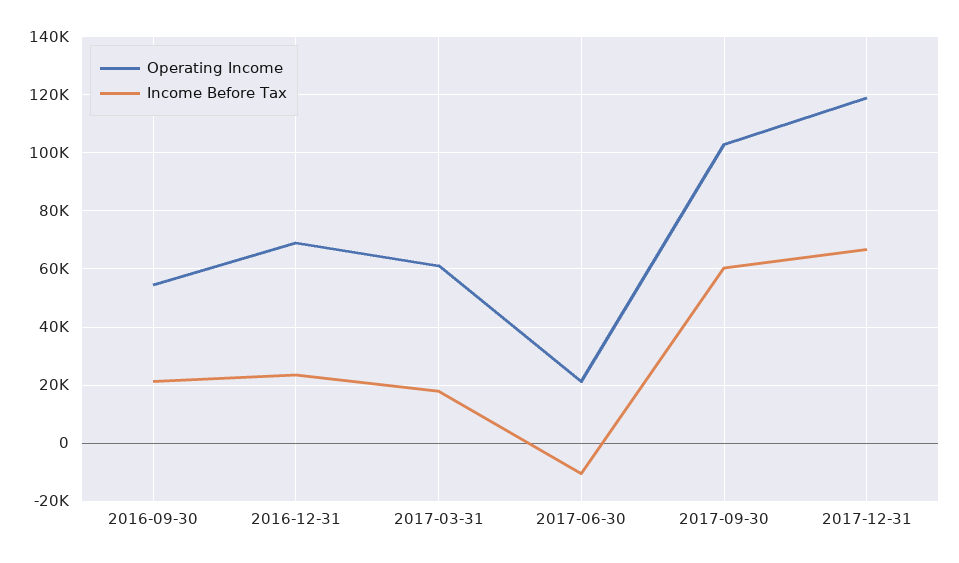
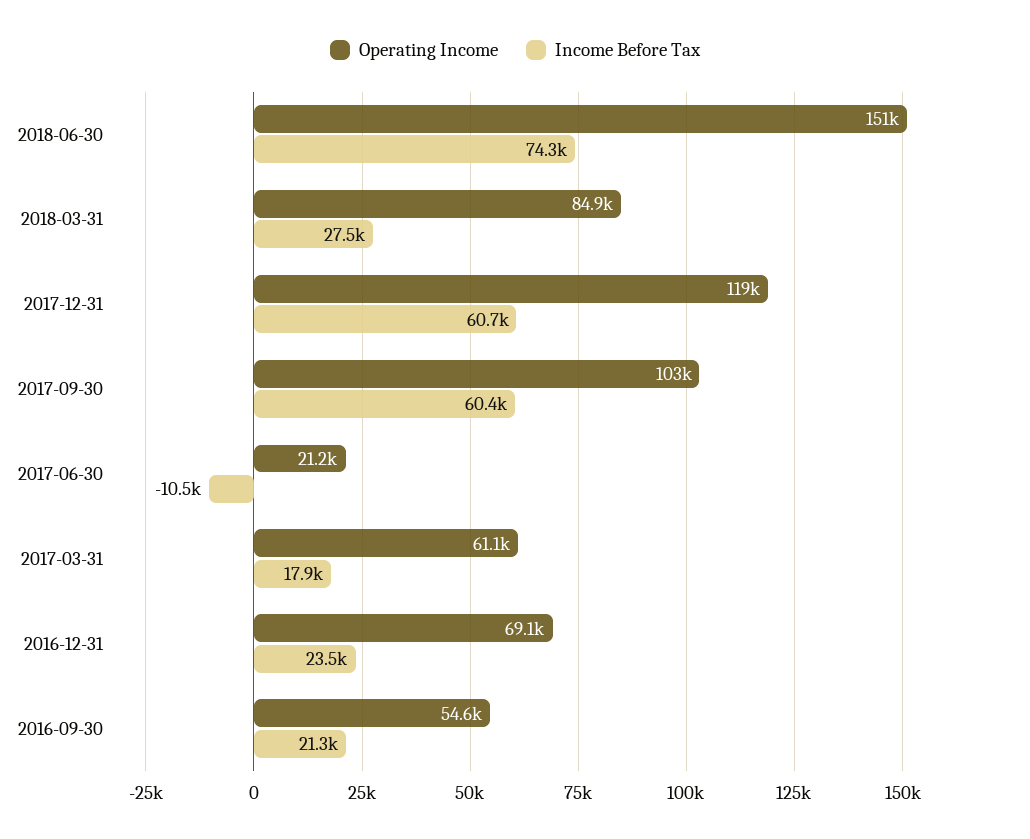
Income Before Tax, 2017-12-31: 67500 -> 60700
Operating Income, 2018-06-30: none -> 151000
Income Before Tax, 2018-06-30: none -> 74300
Operating Income, 2018-03-31: none -> 84900
Income Before Tax, 2018-03-31: none -> 27500

